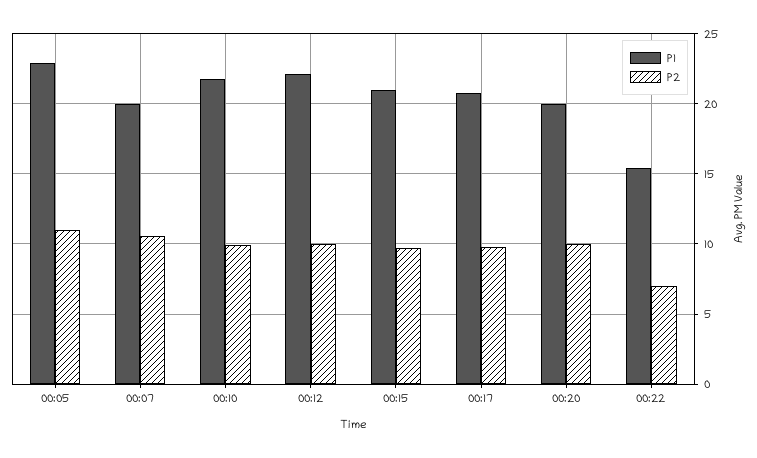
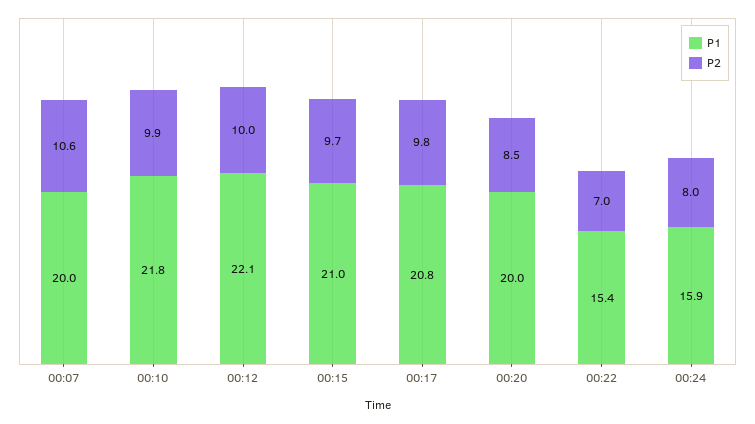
P1, 00:05: 23 -> none
P2, 00:05: 11 -> none
P2, 00:20: 10 -> 8.5
P1, 00:24: none -> 15.9
P2, 00:24: none -> 8

